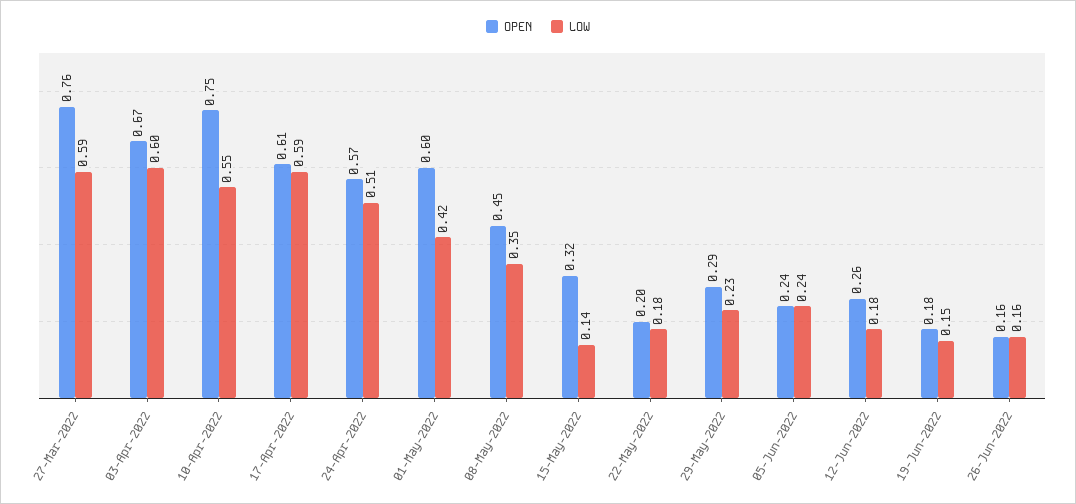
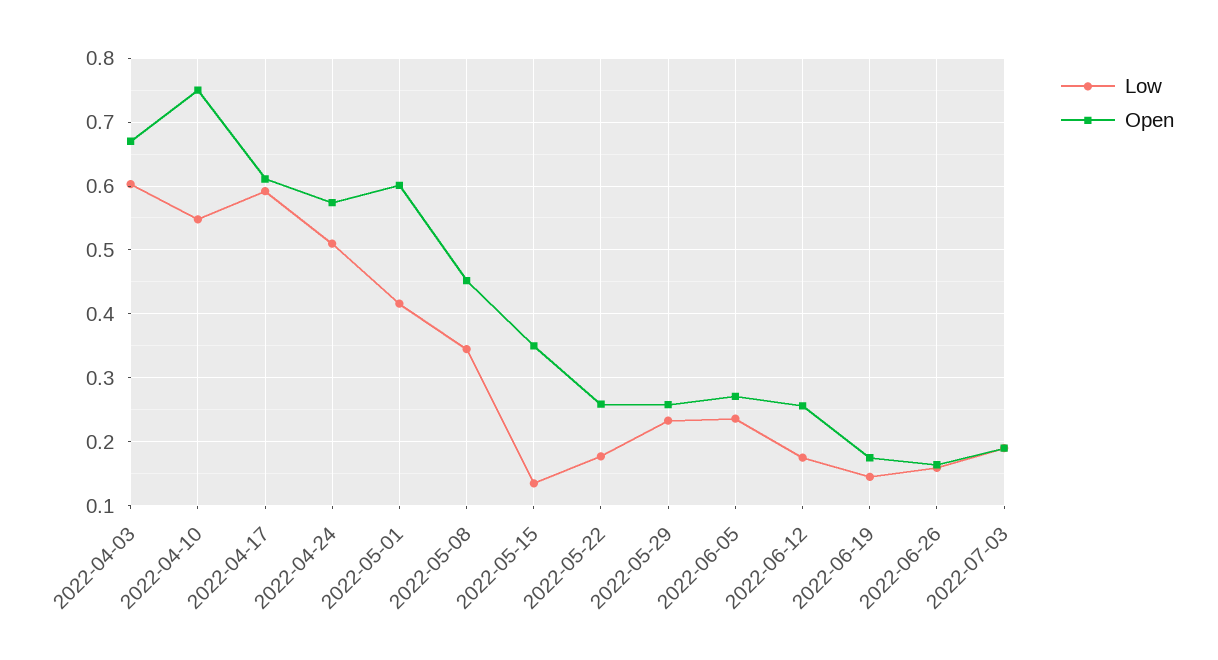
OPEN, 27-Mar-2022: 0.76 -> none
LOW, 27-Mar-2022: 0.59 -> none
OPEN, 15-May-2022: 0.32 -> 0.35
OPEN, 22-May-2022: 0.2 -> 0.26
OPEN, 29-May-2022: 0.29 -> 0.26
OPEN, 05-Jun-2022: 0.24 -> 0.27
LOW, 2022-07-03: none -> 0.19
OPEN, 2022-07-03: none -> 0.19

